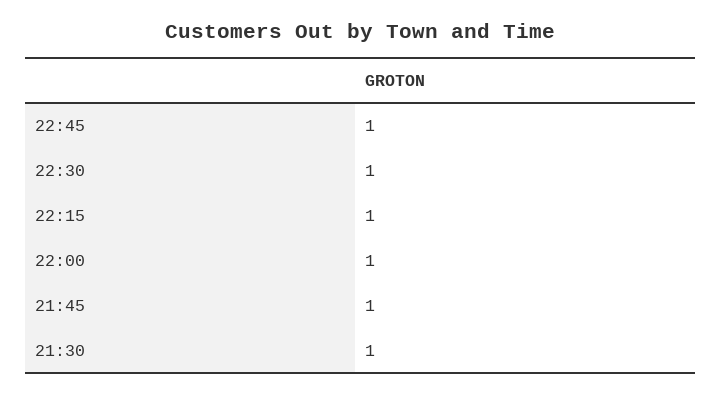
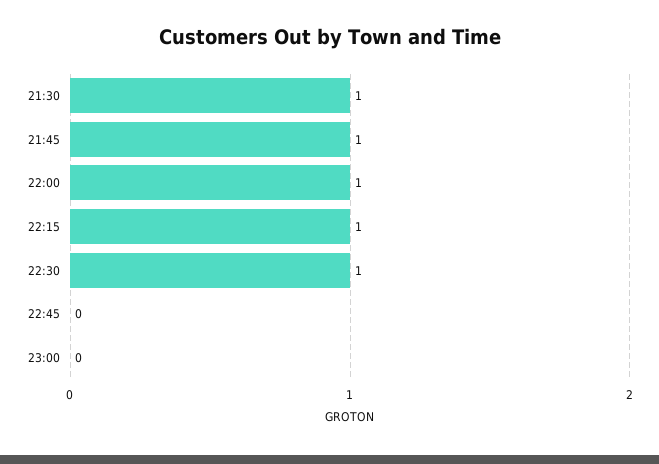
22:45: 1 -> 0
23:00: none -> 0

